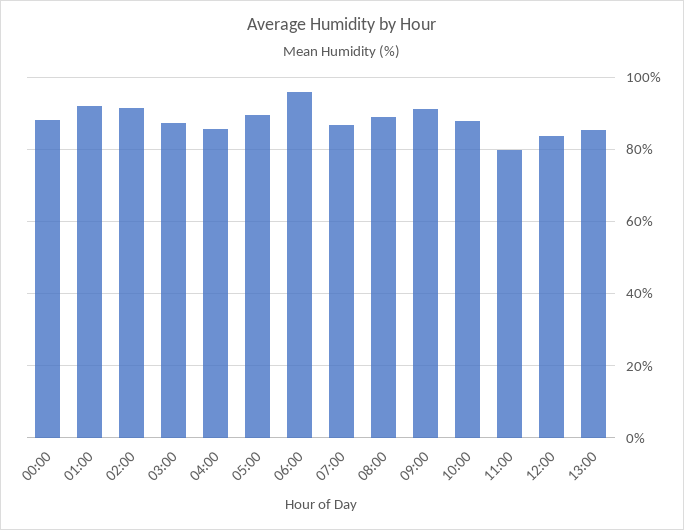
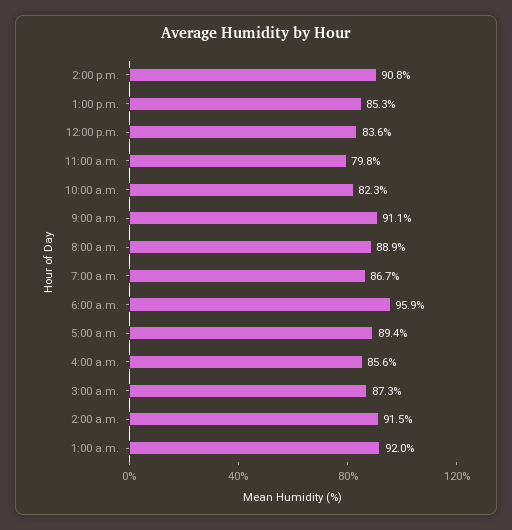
00:00: 88 -> none
10:00: 88 -> 82.3
2:00 p.m.: none -> 90.8

